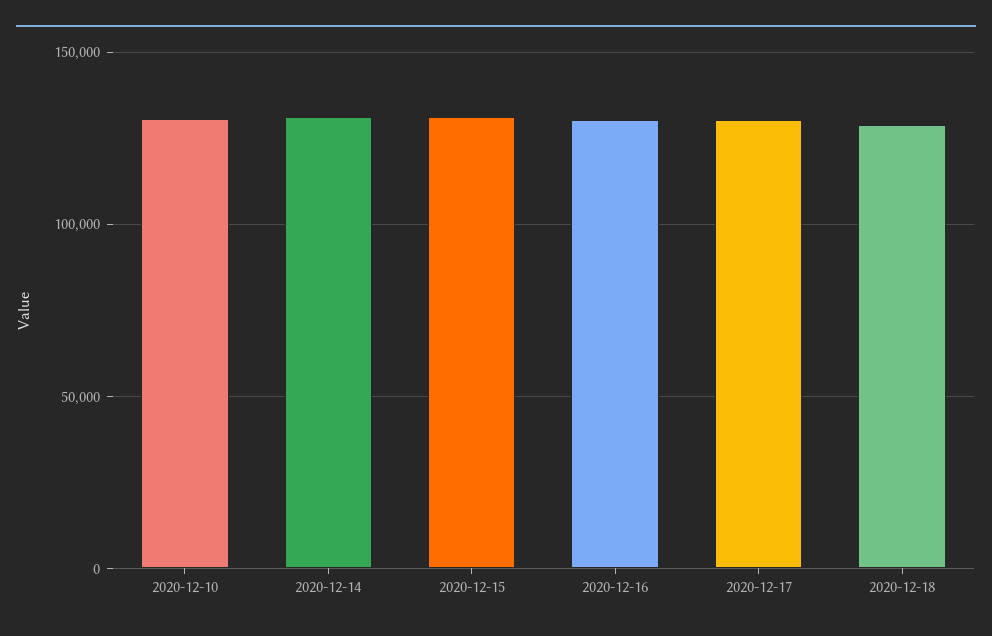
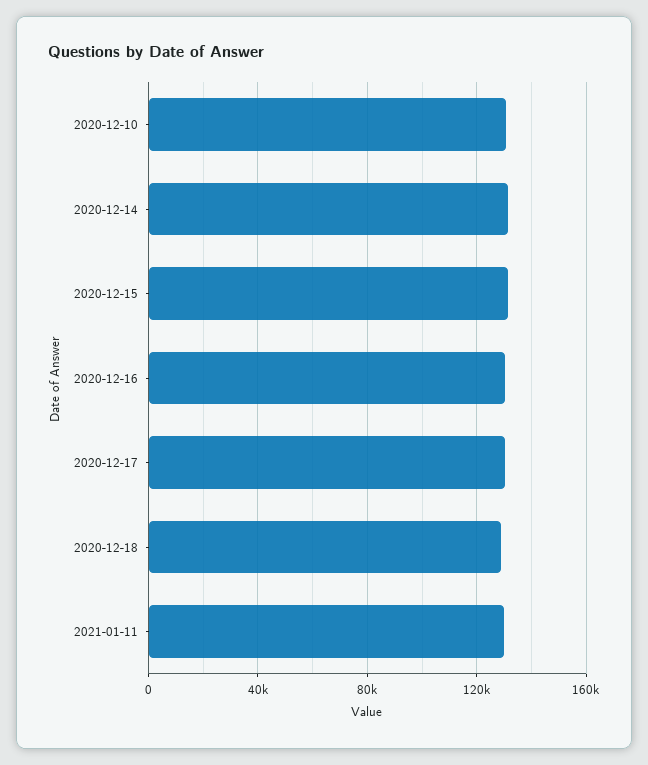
2021-01-11: none -> 130000

